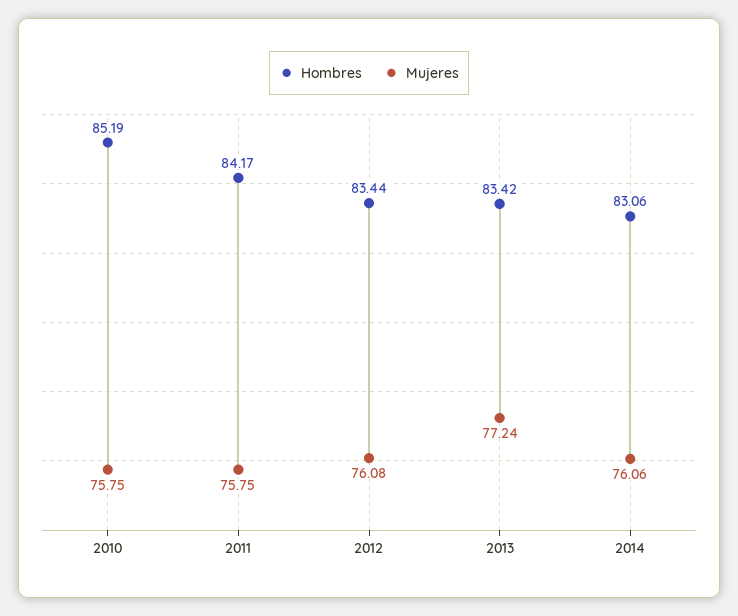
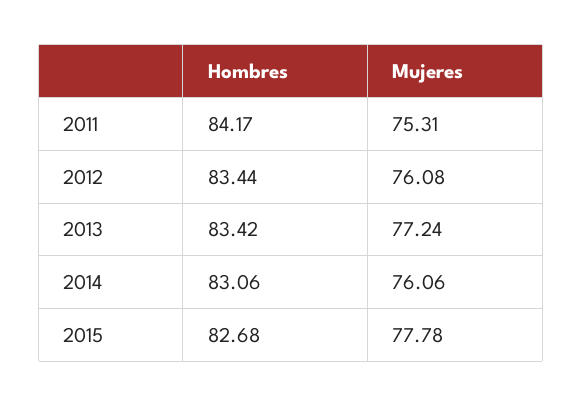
Hombres, 2010: 85.19 -> none
Mujeres, 2010: 75.75 -> none
Mujeres, 2011: 75.75 -> 75.31
Hombres, 2015: none -> 82.68
Mujeres, 2015: none -> 77.78

